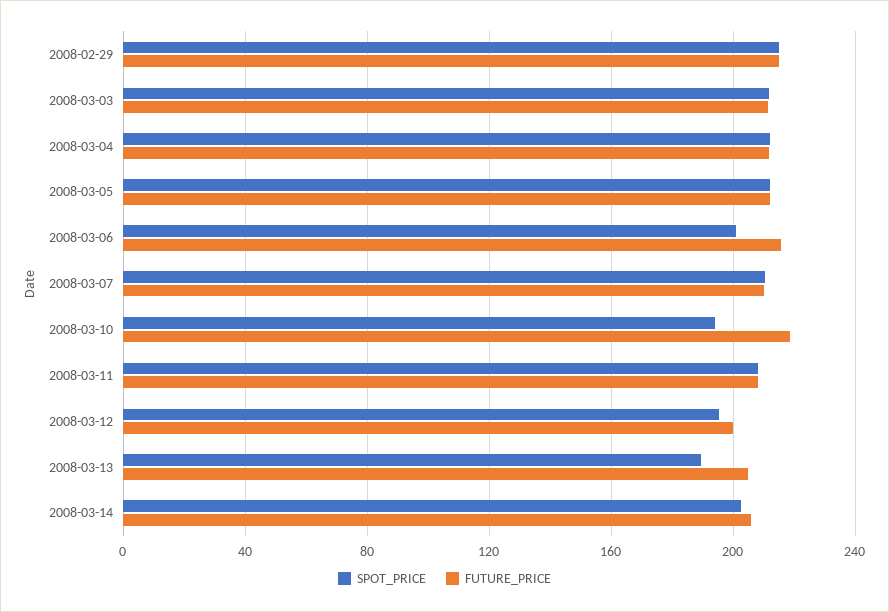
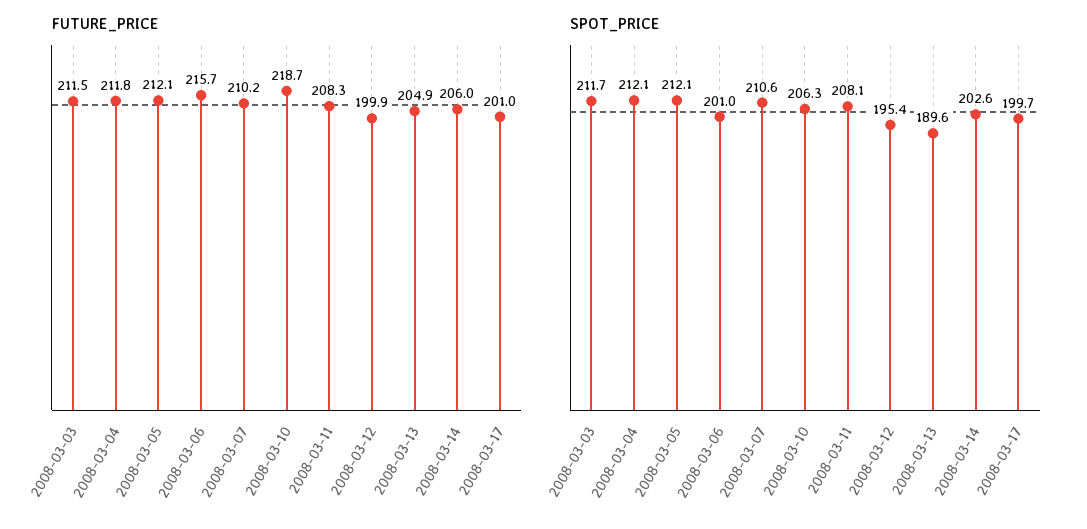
SPOT_PRICE, 2008-02-29: 215 -> none
FUTURE_PRICE, 2008-02-29: 215 -> none
SPOT_PRICE, 2008-03-10: 195 -> 206.3
FUTURE_PRICE, 2008-03-17: none -> 201
SPOT_PRICE, 2008-03-17: none -> 199.7

